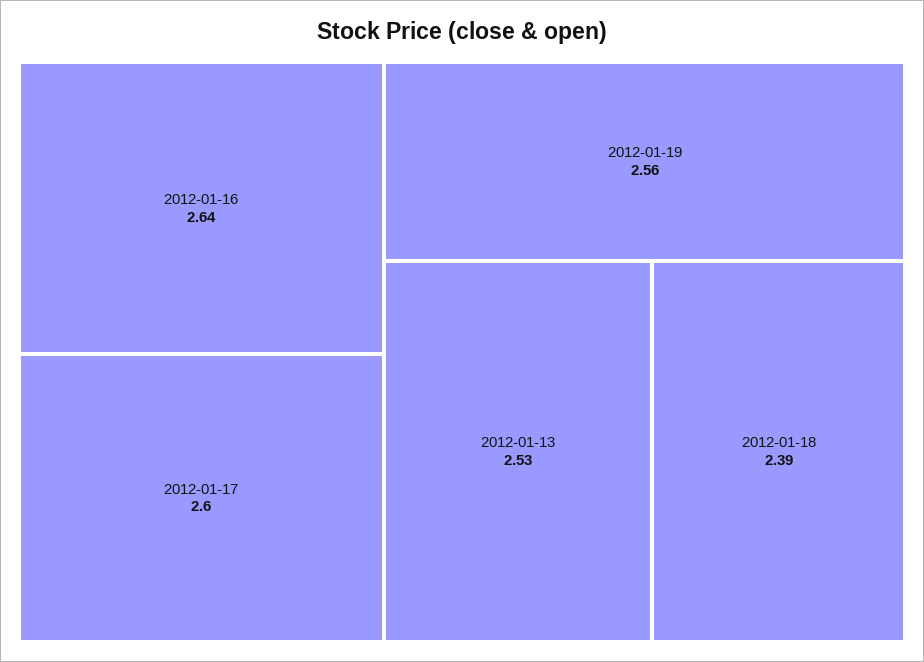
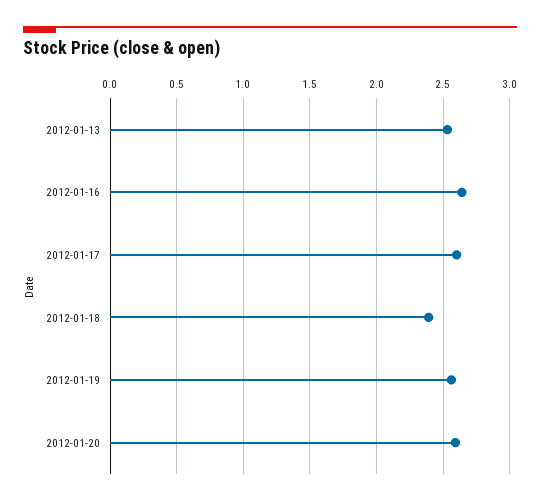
2012-01-20: none -> 2.6

